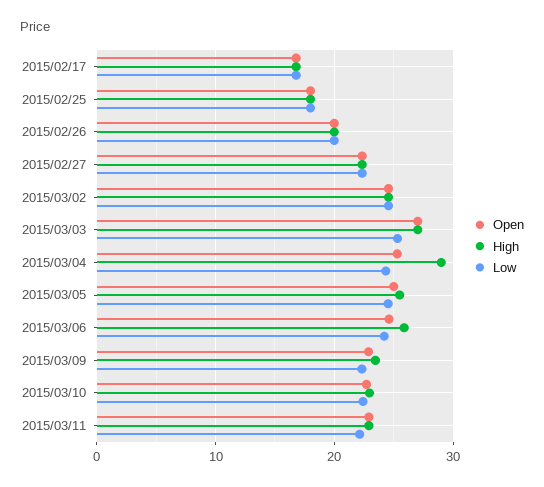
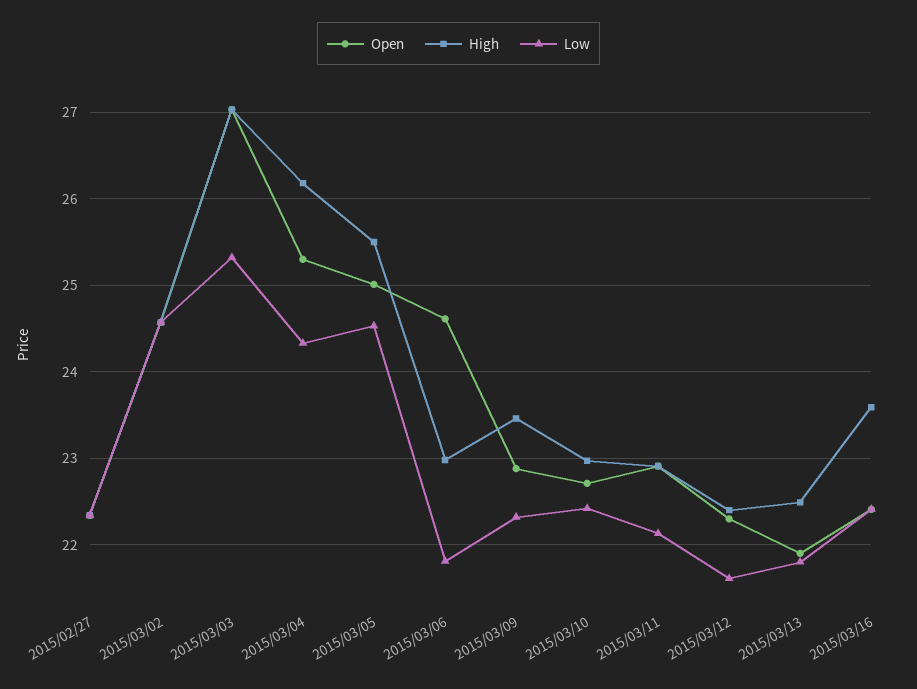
Open, 2015/02/17: 17 -> none
High, 2015/02/17: 17 -> none
Low, 2015/02/17: 17 -> none
Open, 2015/02/25: 18 -> none
High, 2015/02/25: 18 -> none
Low, 2015/02/25: 18 -> none
Open, 2015/02/26: 20 -> none
High, 2015/02/26: 20 -> none
Low, 2015/02/26: 20 -> none
High, 2015/03/04: 29 -> 26.2
High, 2015/03/06: 26 -> 23
Low, 2015/03/06: 24 -> 21.8
Open, 2015/03/12: none -> 22.3
High, 2015/03/12: none -> 22.4
Low, 2015/03/12: none -> 21.6
Open, 2015/03/13: none -> 21.9
High, 2015/03/13: none -> 22.5
Low, 2015/03/13: none -> 21.8
Open, 2015/03/16: none -> 22.4
High, 2015/03/16: none -> 23.6
Low, 2015/03/16: none -> 22.4

